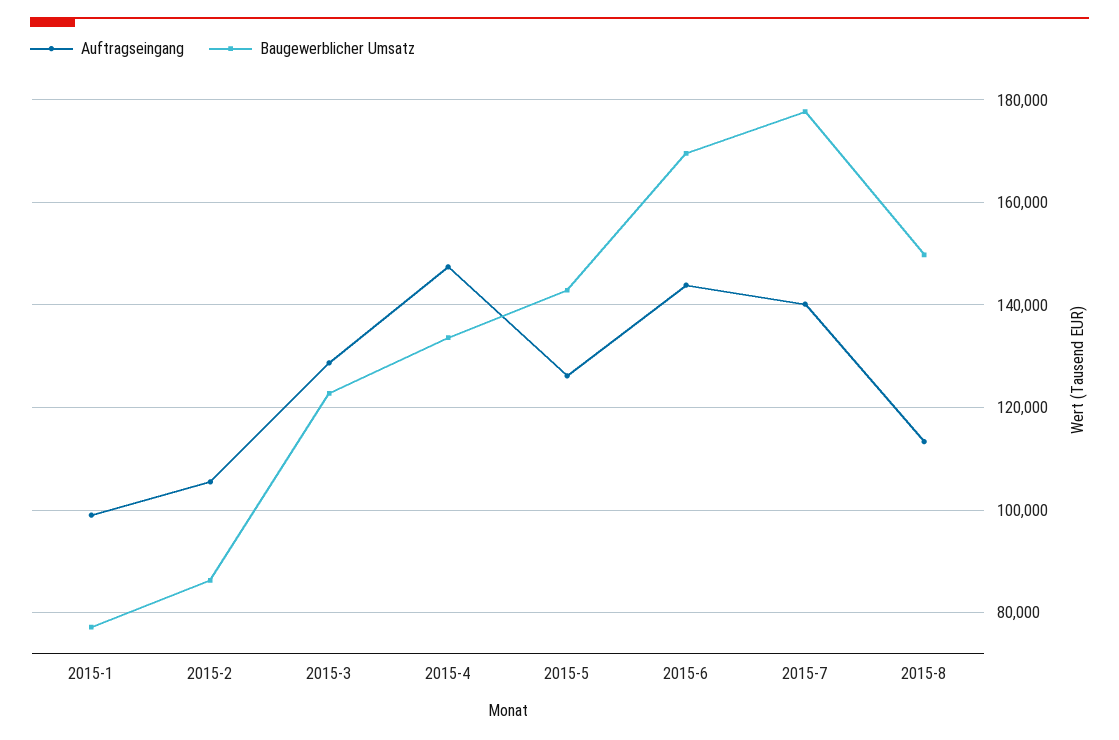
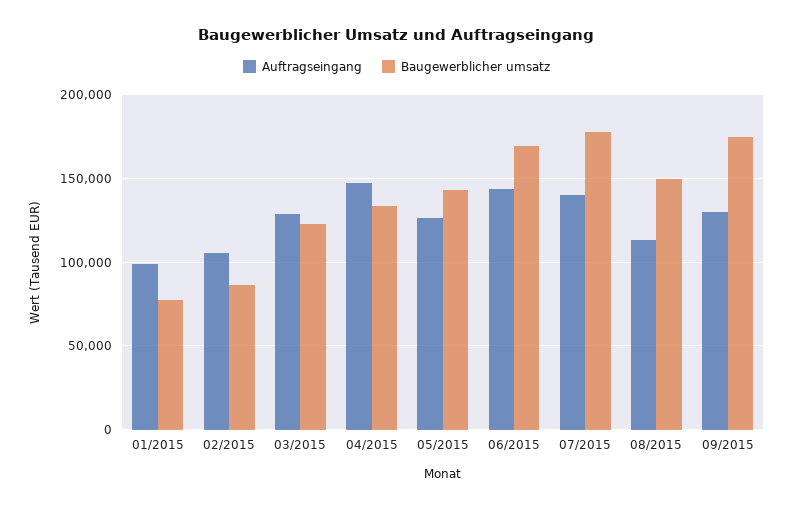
Auftragseingang, 09/2015: none -> 130000
Baugewerblicher Umsatz, 09/2015: none -> 175000

